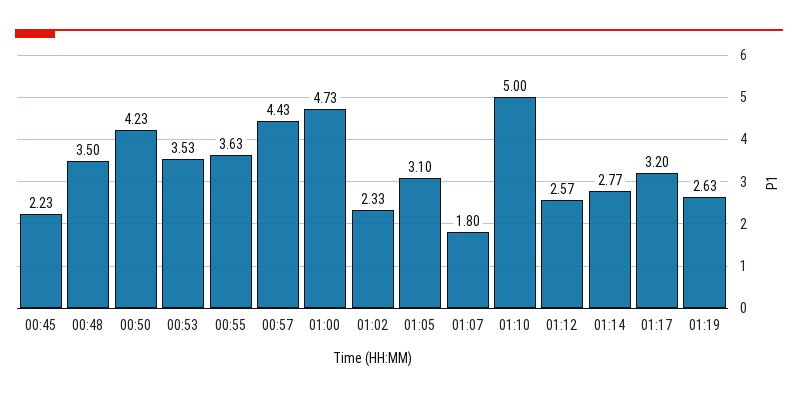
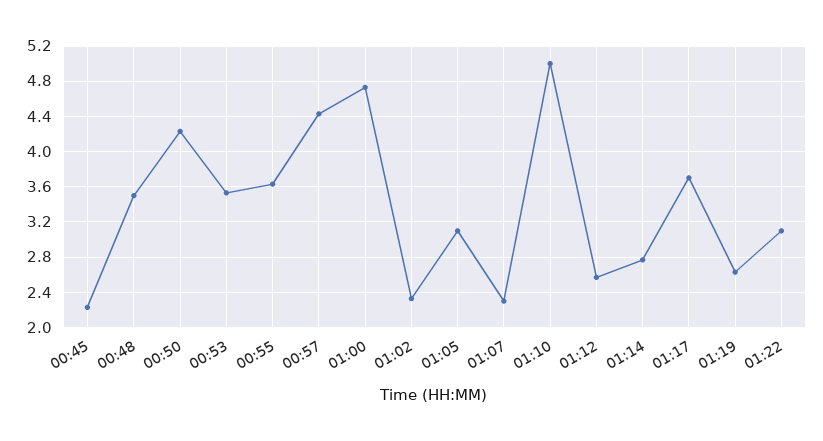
01:07: 1.8 -> 2.3
01:17: 3.2 -> 3.7
01:22: none -> 3.1

